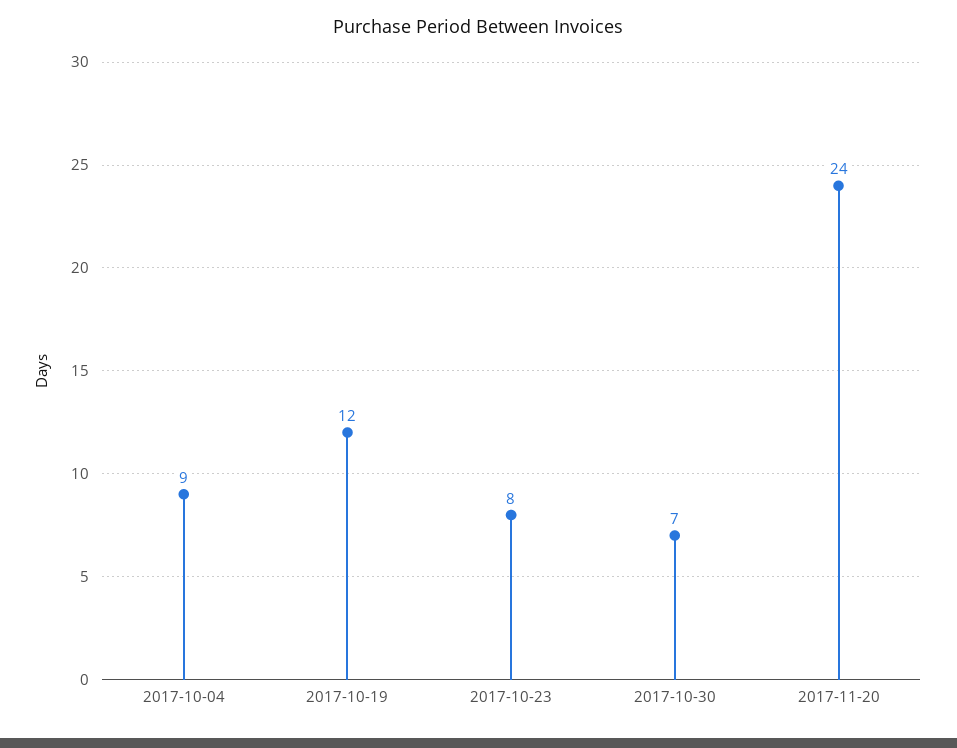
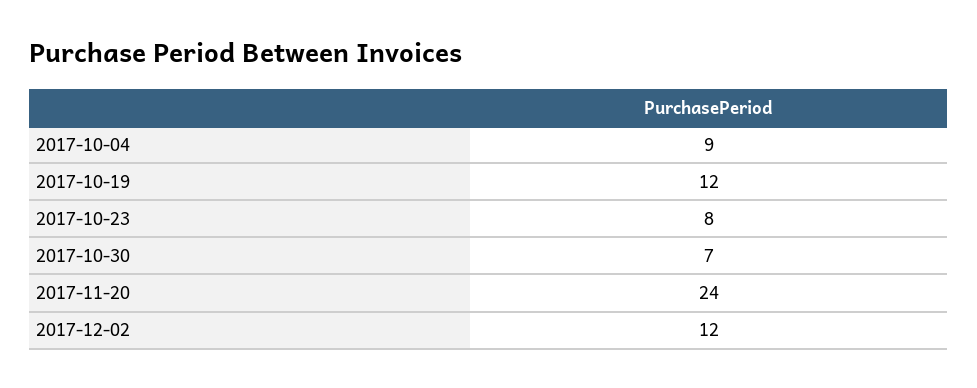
2017-12-02: none -> 12

